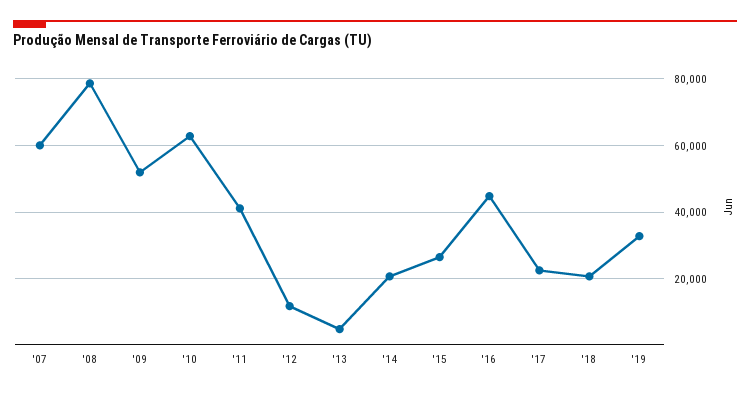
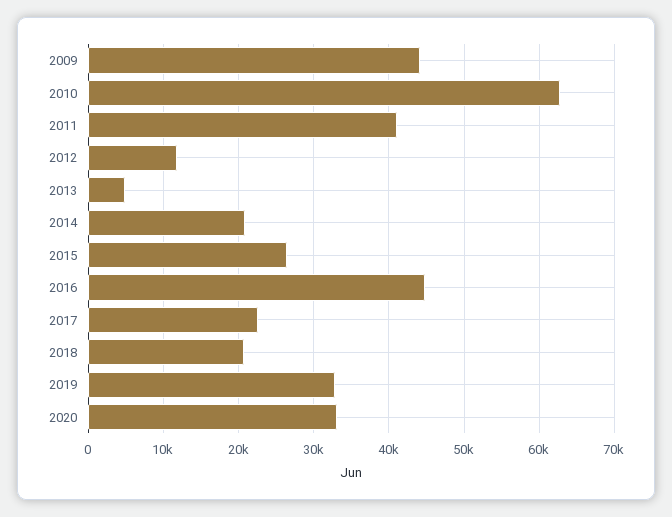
'07: 60000 -> none
'08: 78000 -> none
'09: 52000 -> 44000
2020: none -> 33000

